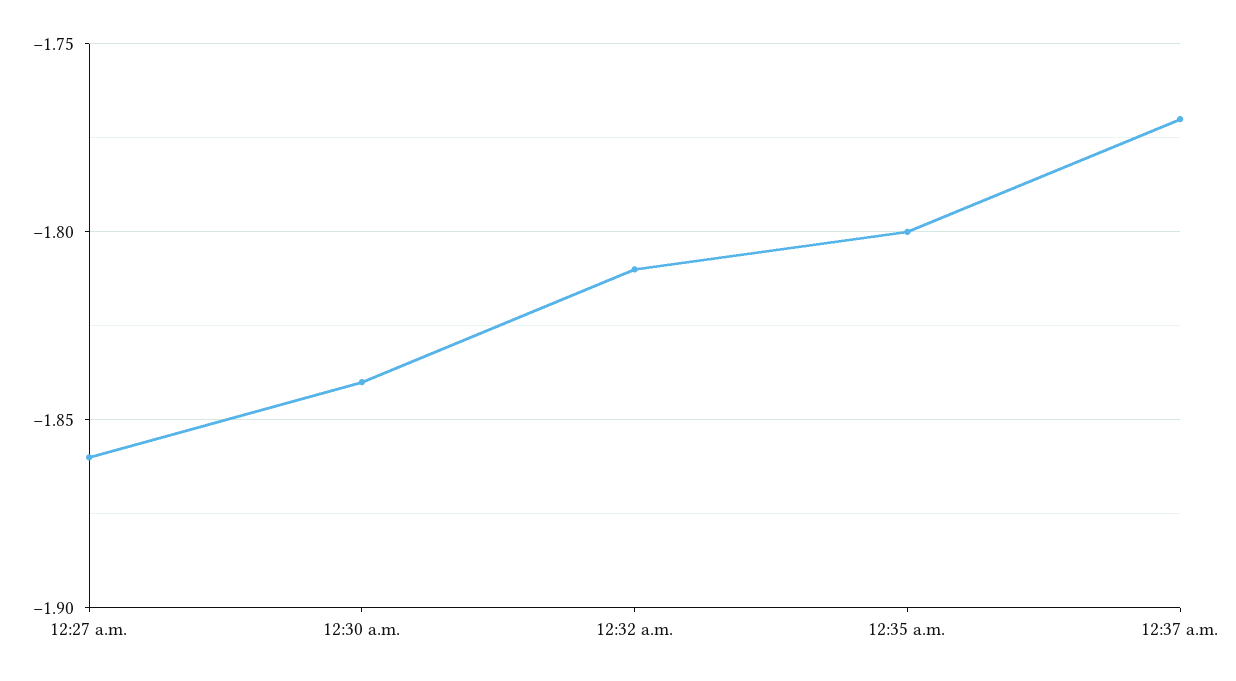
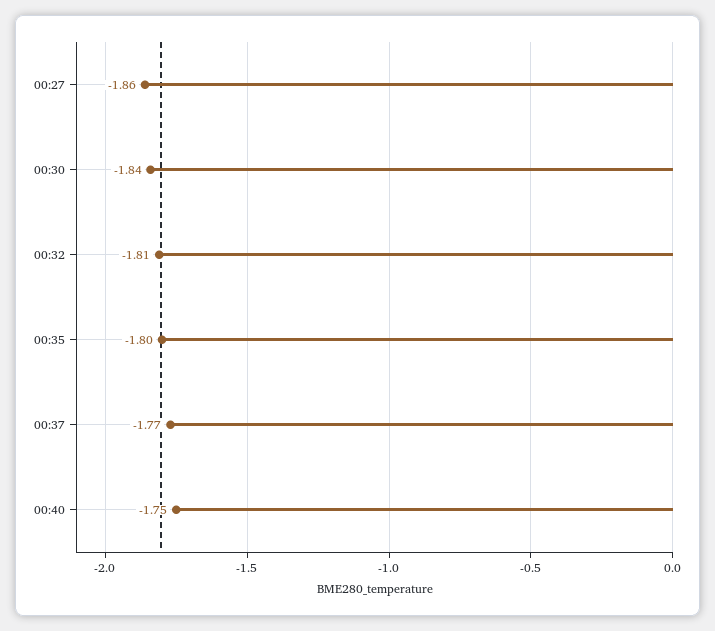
00:40: none -> -1.75

